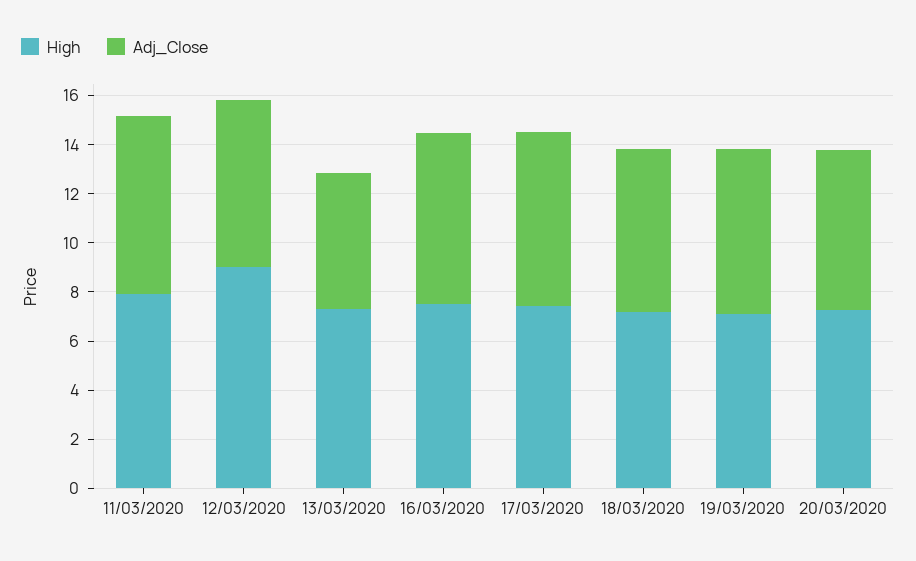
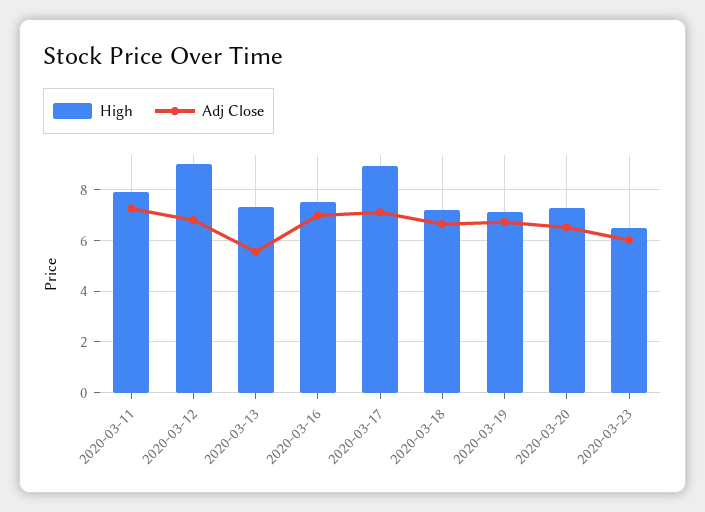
High, 17/03/2020: 7.5 -> 9
High, 2020-03-23: none -> 6.5
Adj_Close, 2020-03-23: none -> 6

